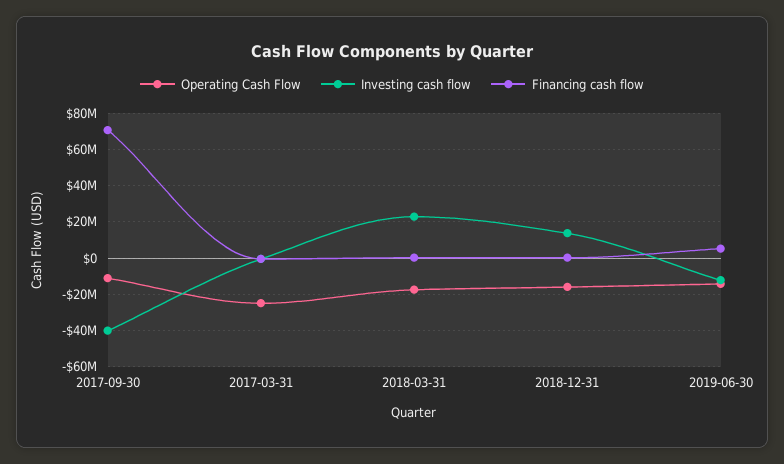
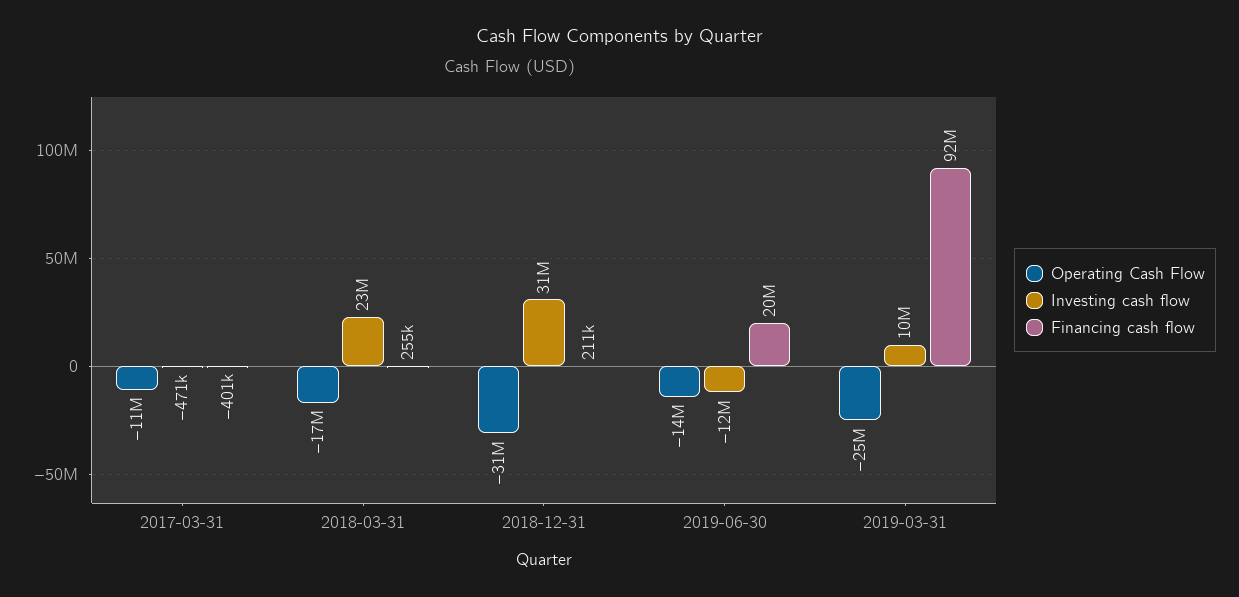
Operating Cash Flow, 2017-09-30: -10000000 -> none
Investing cash flow, 2017-09-30: -40000000 -> none
Financing cash flow, 2017-09-30: 70000000 -> none
Operating Cash Flow, 2017-03-31: -25000000 -> -11000000
Operating Cash Flow, 2018-12-31: -15000000 -> -31000000
Investing cash flow, 2018-12-31: 15000000 -> 31000000
Financing cash flow, 2019-06-30: 5000000 -> 20000000
Operating Cash Flow, 2019-03-31: none -> -25000000
Investing cash flow, 2019-03-31: none -> 10000000
Financing cash flow, 2019-03-31: none -> 92000000

